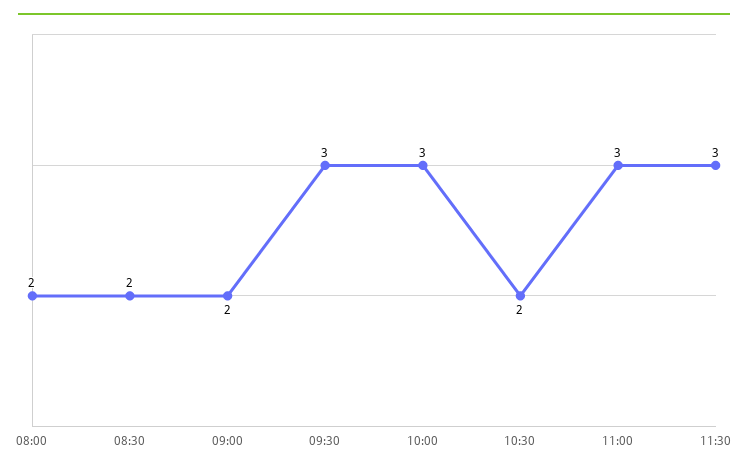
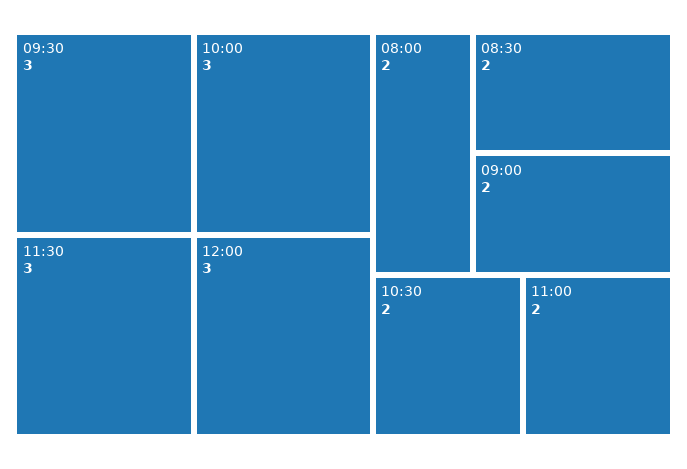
11:00: 3 -> 2
12:00: none -> 3

